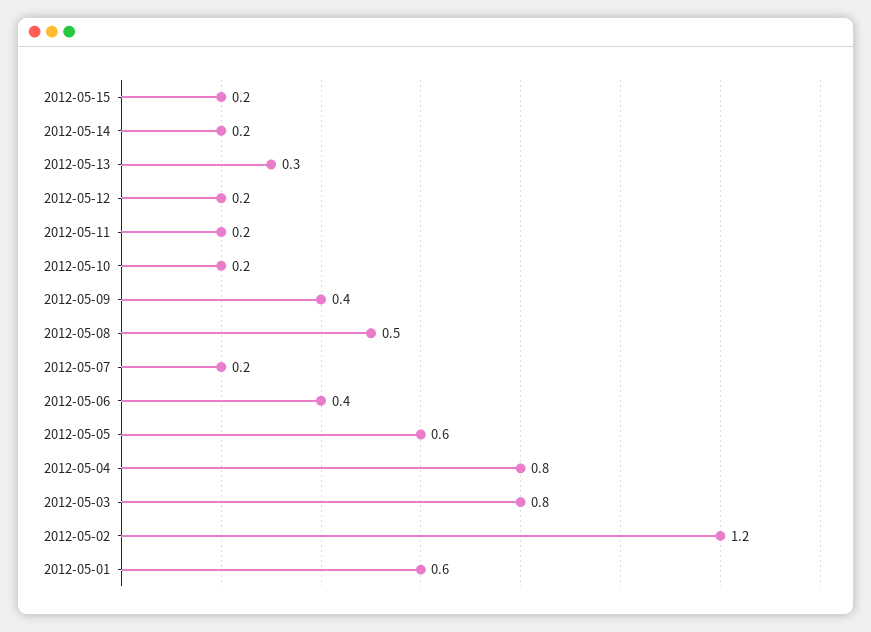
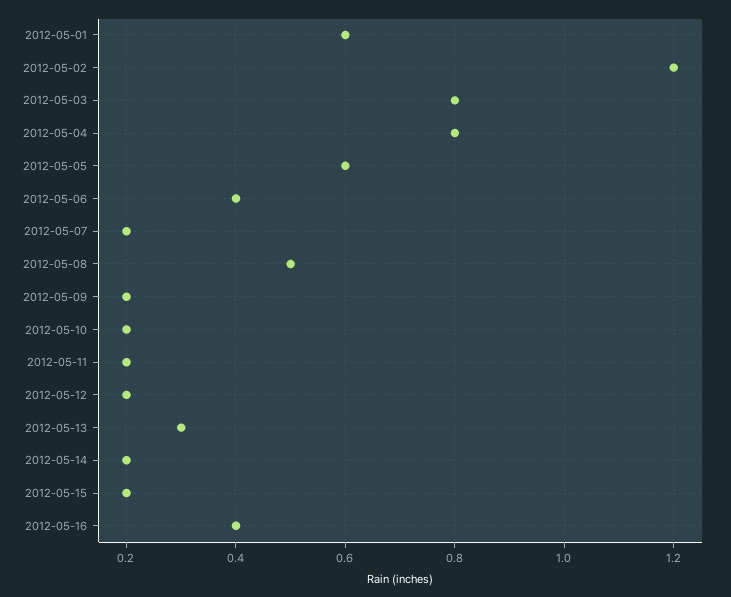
2012-05-09: 0.4 -> 0.2
2012-05-16: none -> 0.4

